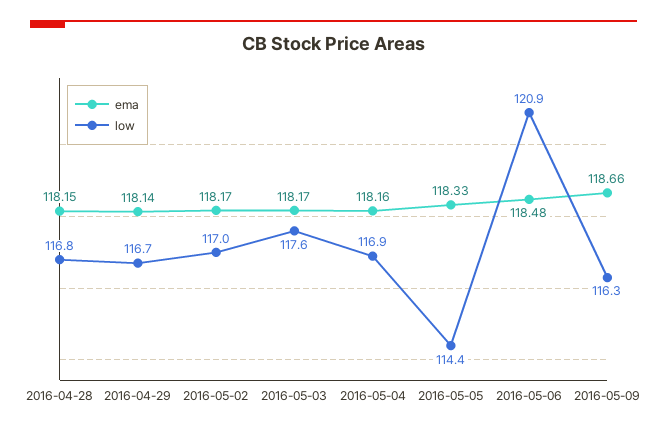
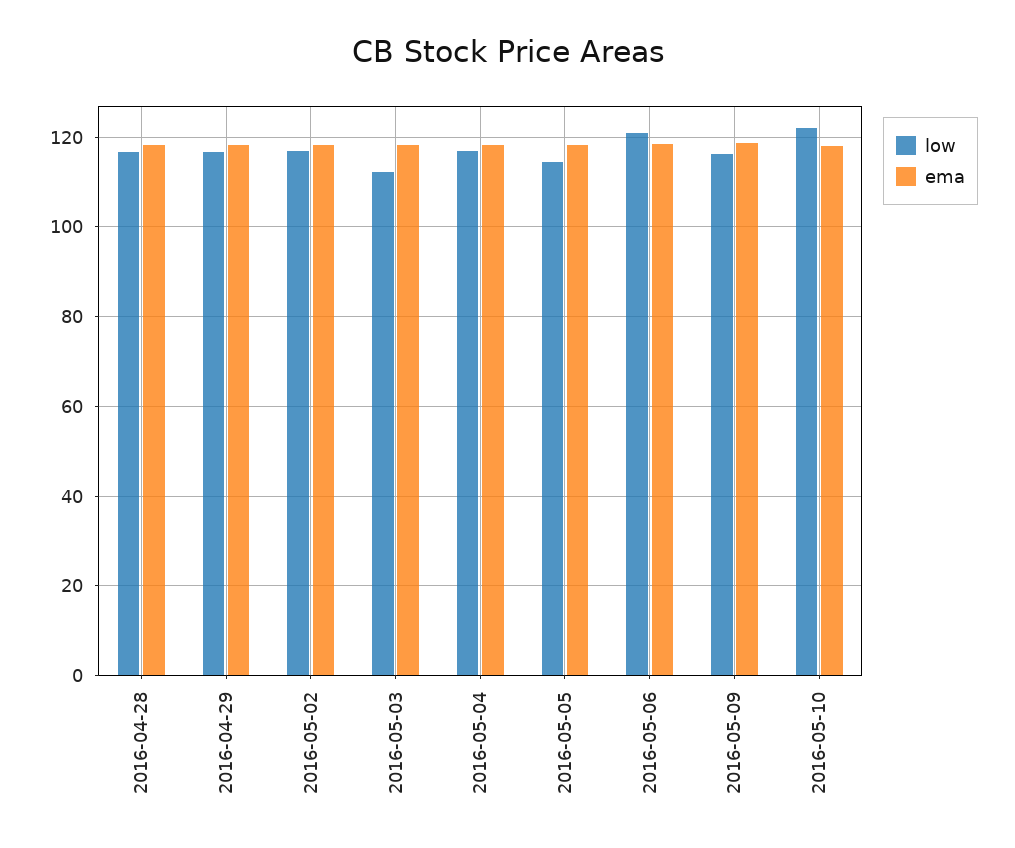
low, 2016-05-03: 117.6 -> 112
low, 2016-05-10: none -> 122
ema, 2016-05-10: none -> 118

